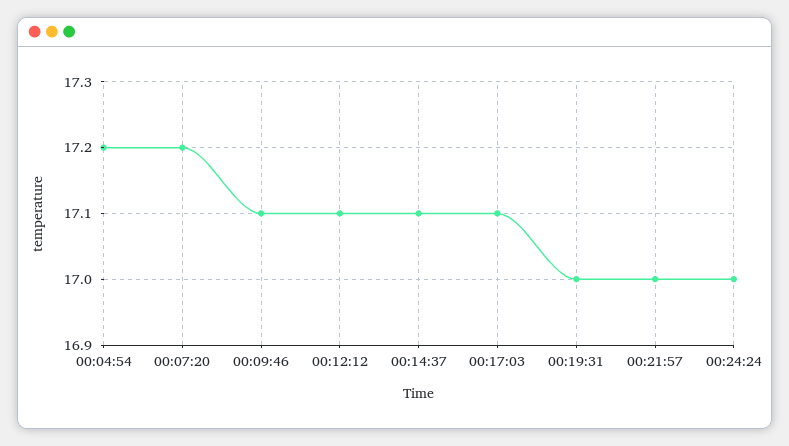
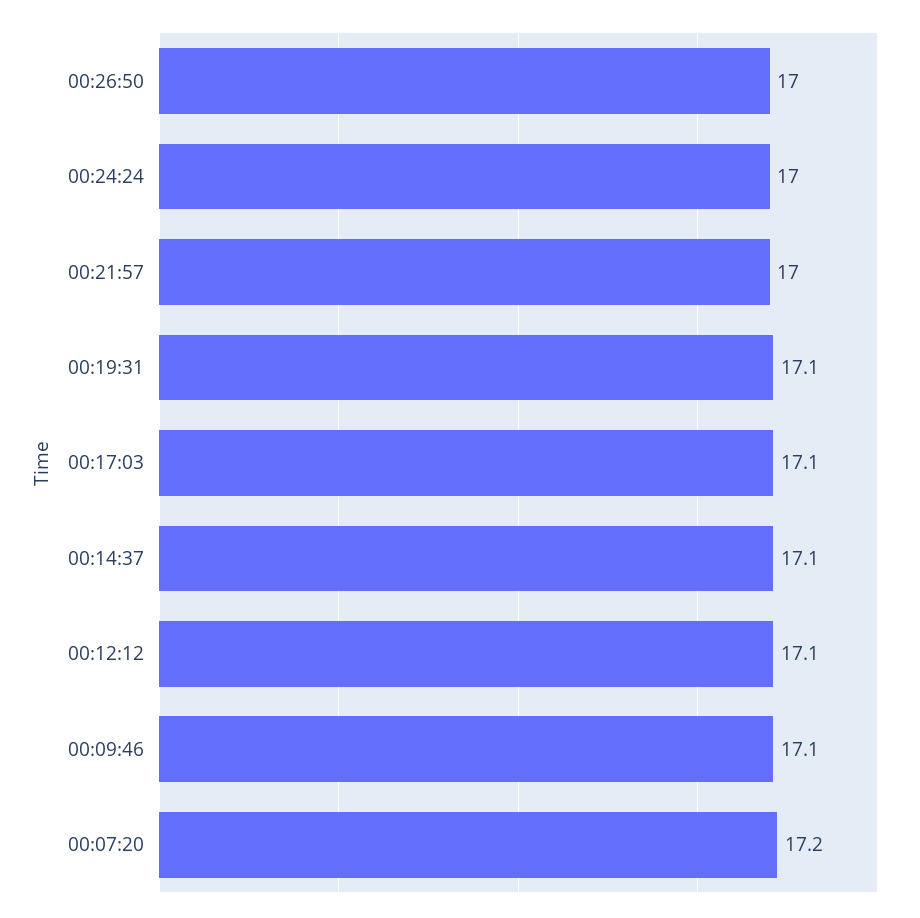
00:04:54: 17.2 -> none
00:19:31: 17 -> 17.1
00:26:50: none -> 17

